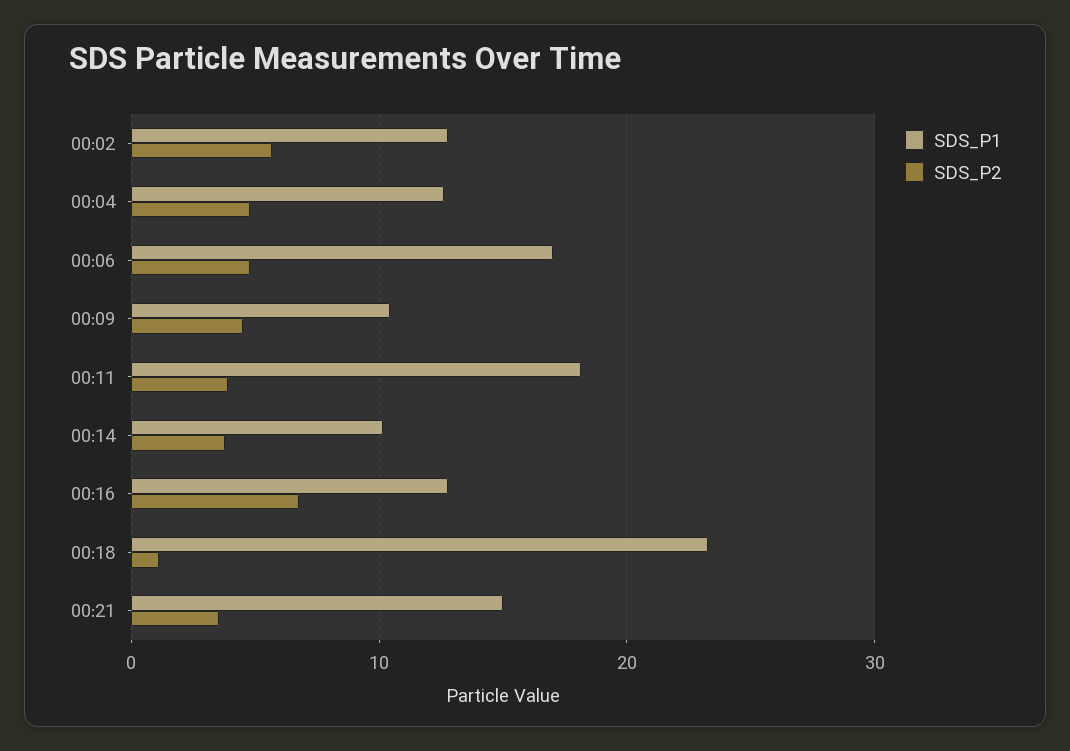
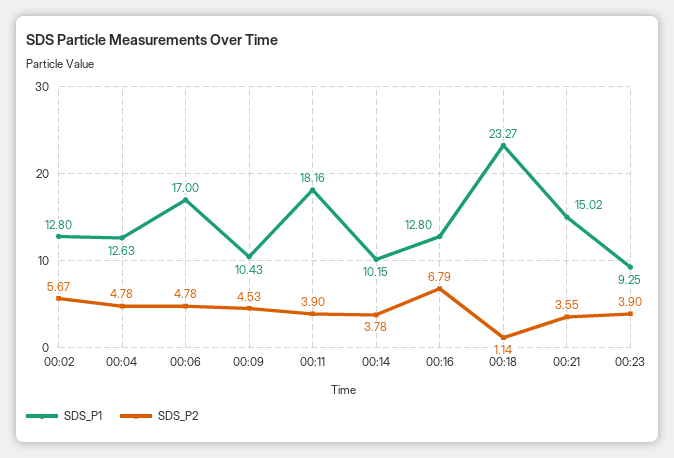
SDS_P1, 00:23: none -> 9.25
SDS_P2, 00:23: none -> 3.9

